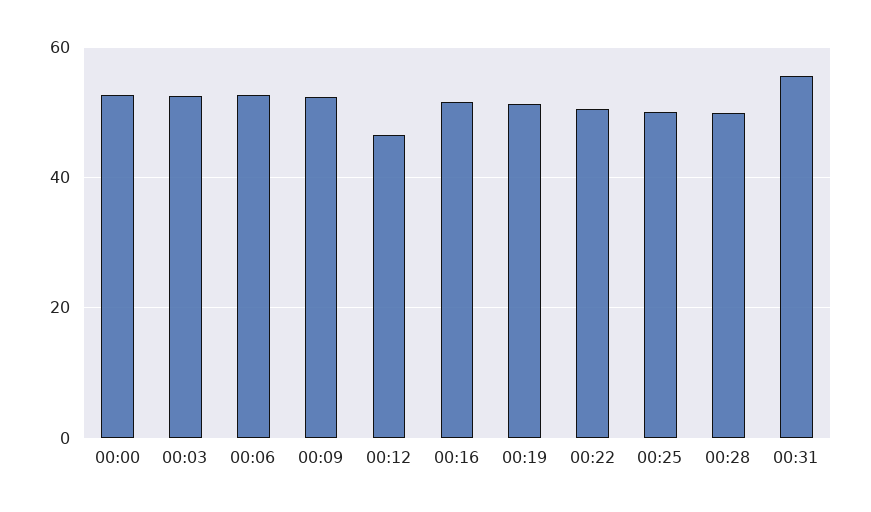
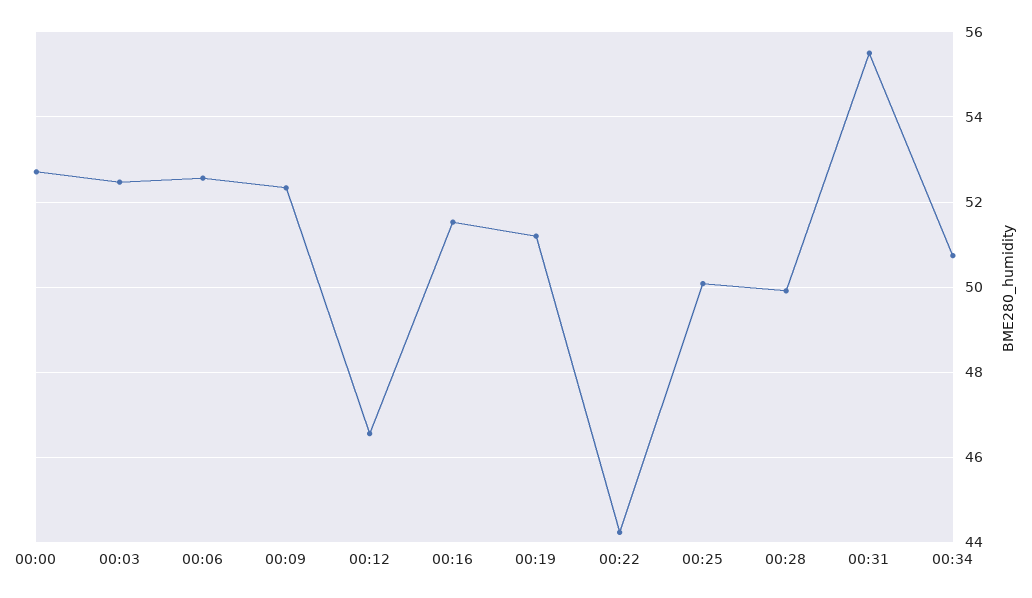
00:22: 50 -> 44.2
00:34: none -> 50.8

